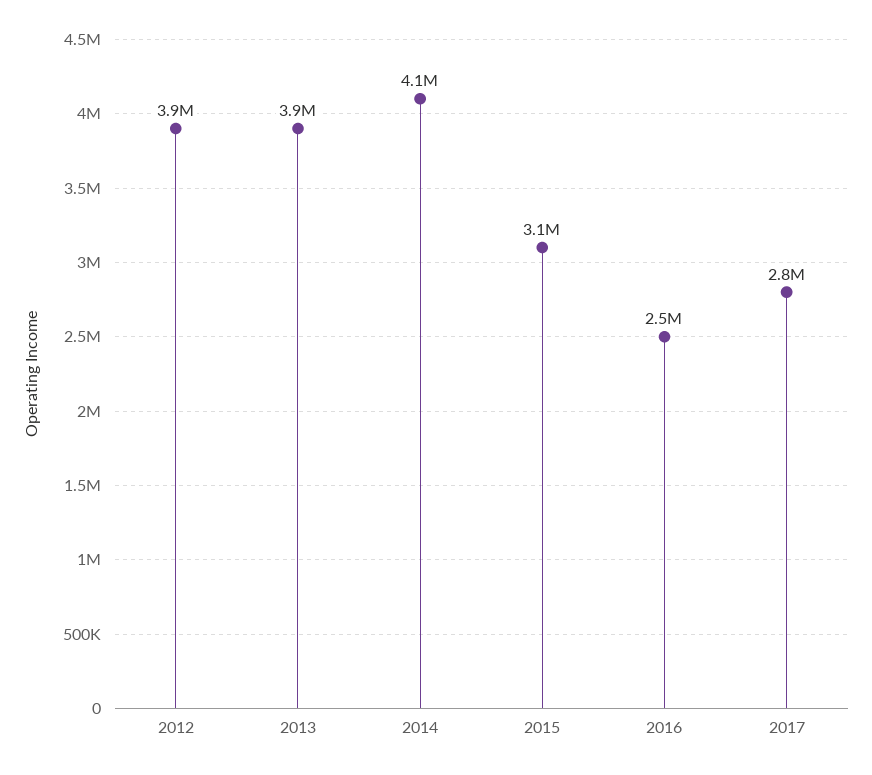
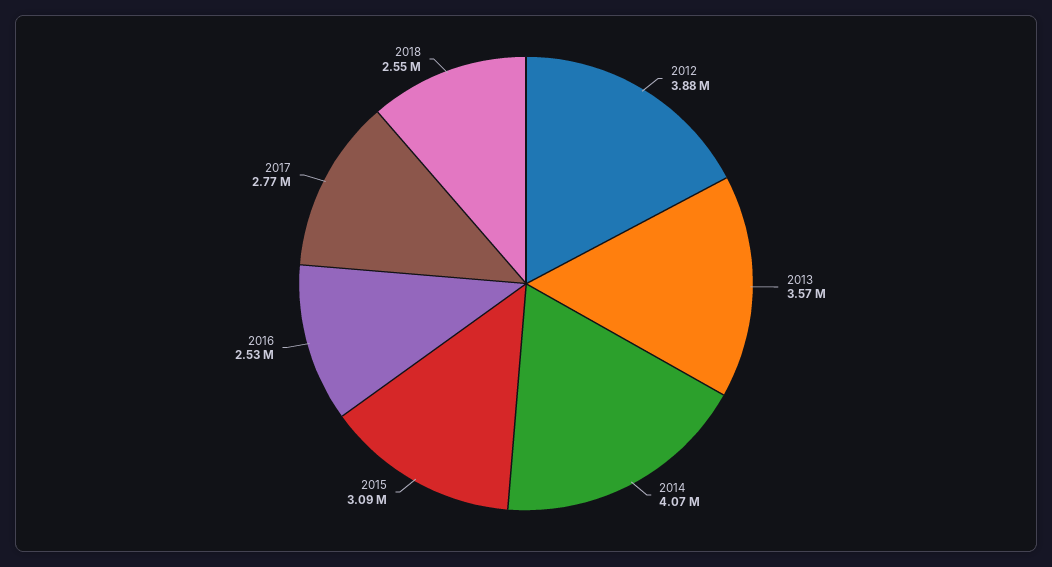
2013: 3900000 -> 3570000
2018: none -> 2550000

